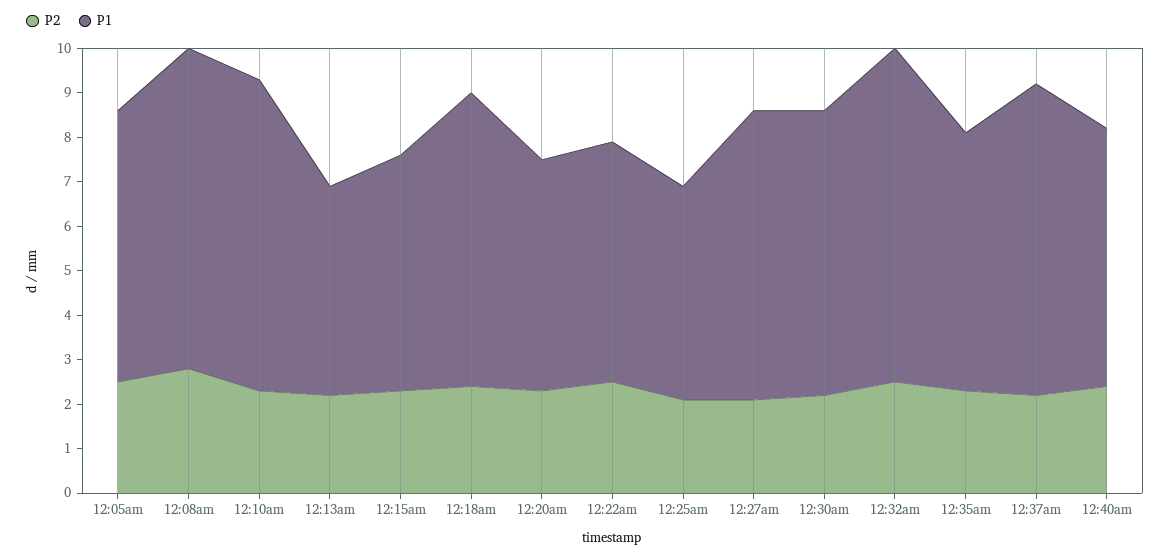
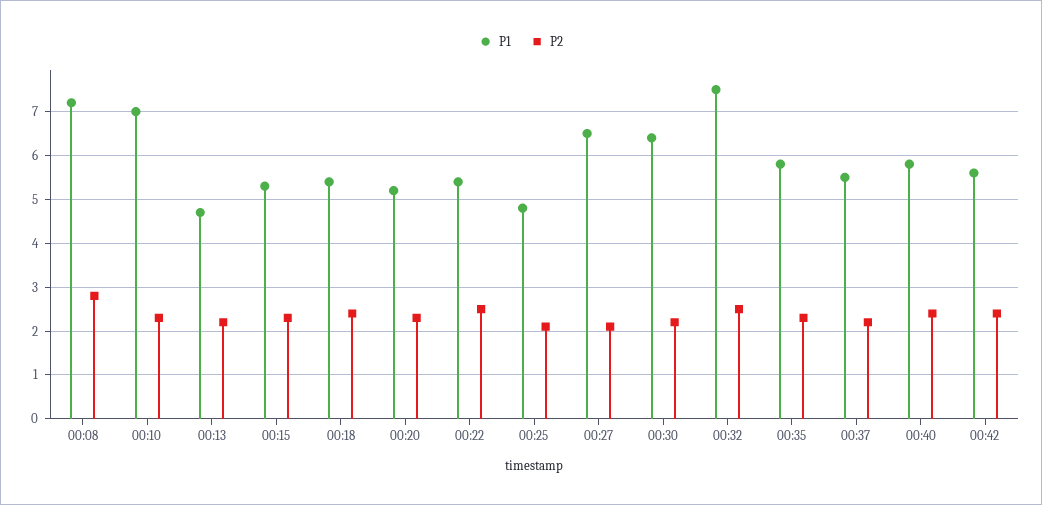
P2, 12:05am: 2.5 -> none
P1, 12:05am: 6 -> none
P1, 12:18am: 6.5 -> 5.5
P1, 12:37am: 7 -> 5.5
P1, 00:42: none -> 5.5
P2, 00:42: none -> 2.5

